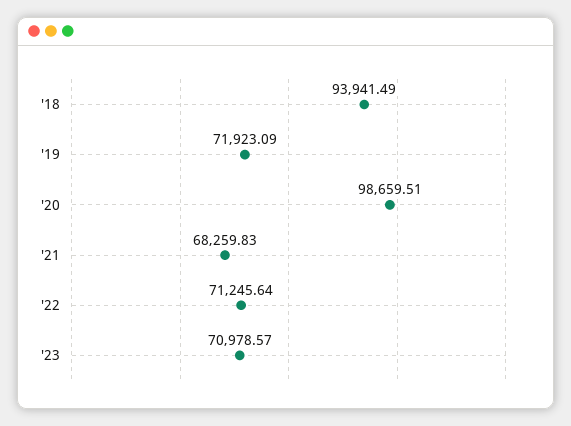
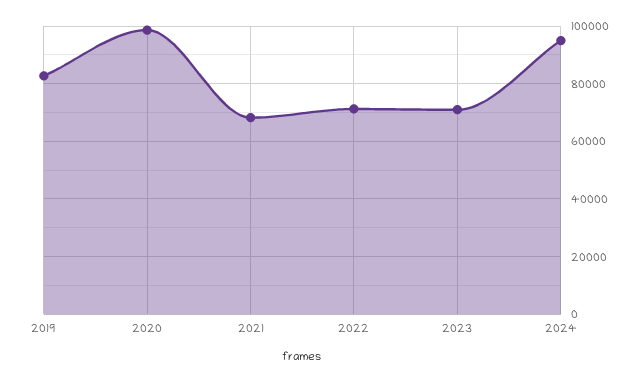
'18: 93941.49 -> none
'19: 71923.09 -> 82500
2024: none -> 95000

